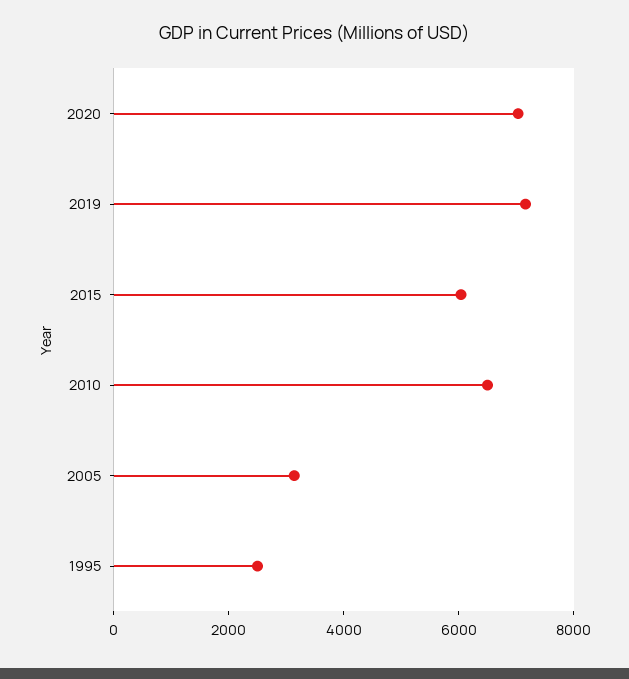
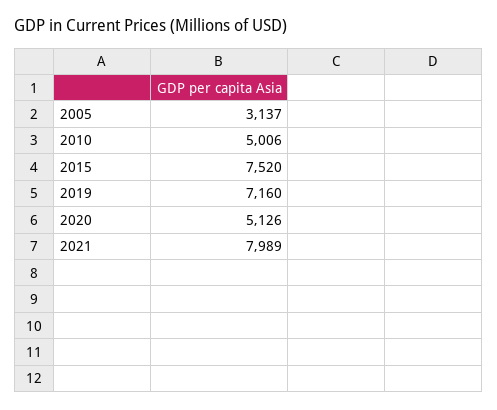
2020: 7000 -> 5126
2015: 6000 -> 7520
2010: 6500 -> 5006
1995: 2500 -> none
2021: none -> 7989

